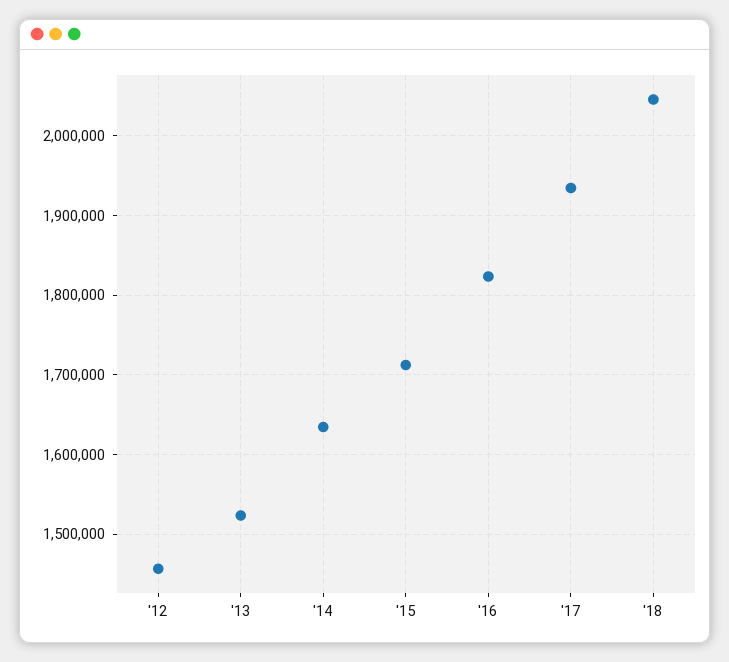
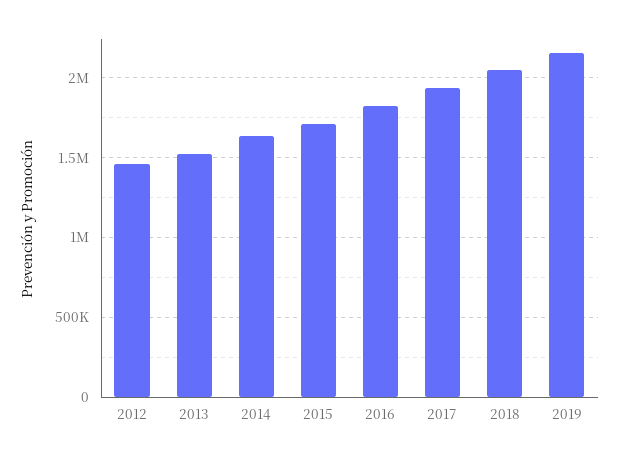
2019: none -> 2150000

